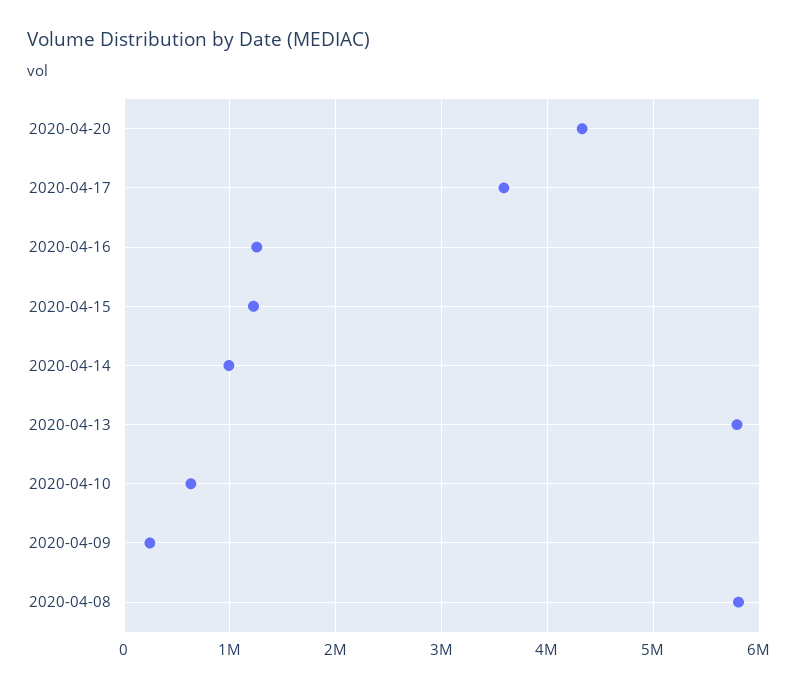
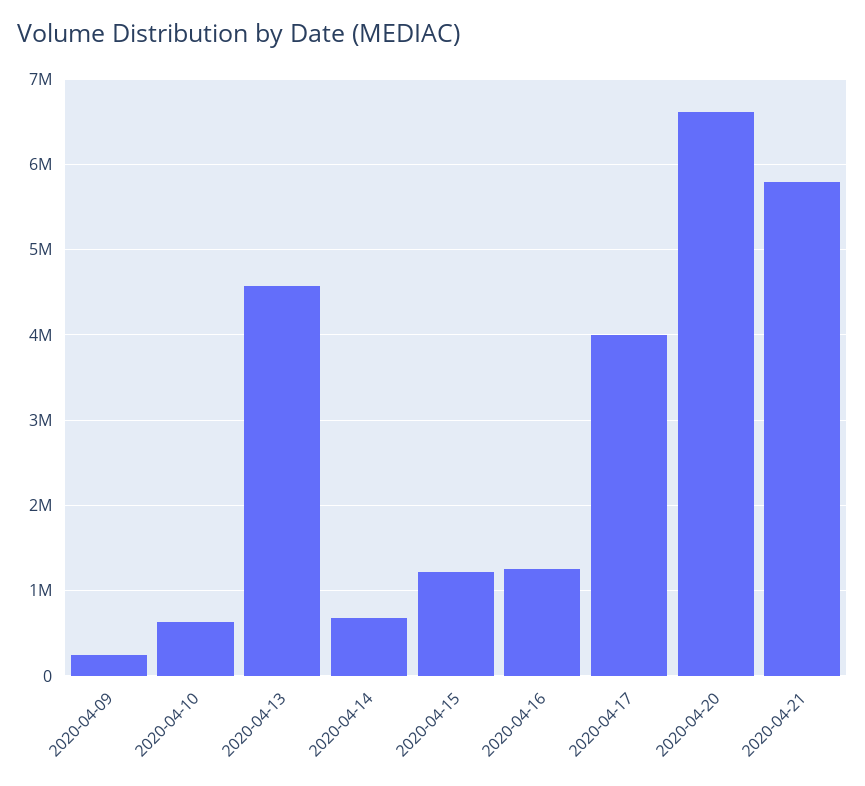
2020-04-20: 4300000 -> 6600000
2020-04-17: 3600000 -> 4000000
2020-04-14: 1000000 -> 700000
2020-04-13: 5800000 -> 4600000
2020-04-08: 5800000 -> none
2020-04-21: none -> 5800000

